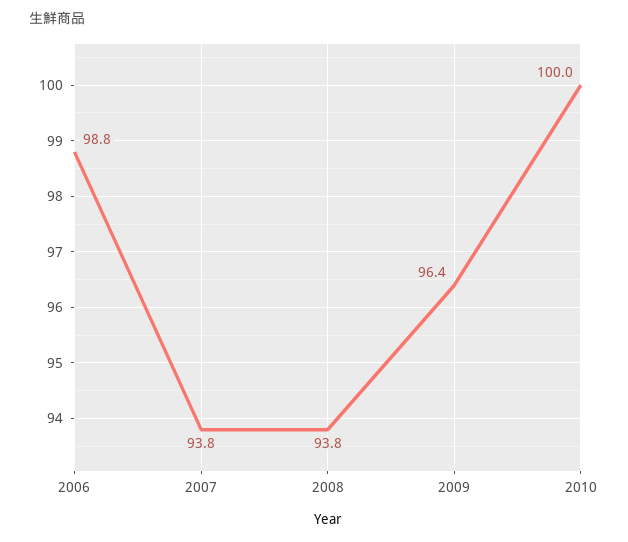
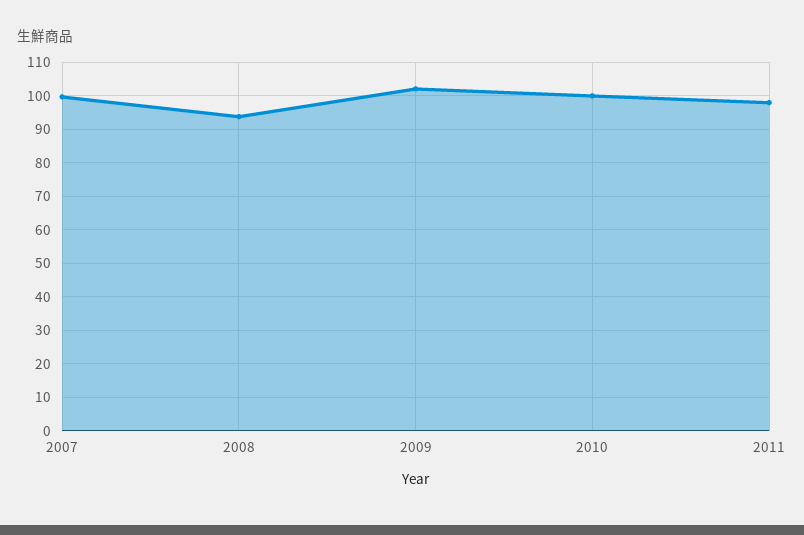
2006: 98.8 -> none
2007: 93.8 -> 100
2009: 96.4 -> 102
2011: none -> 98

